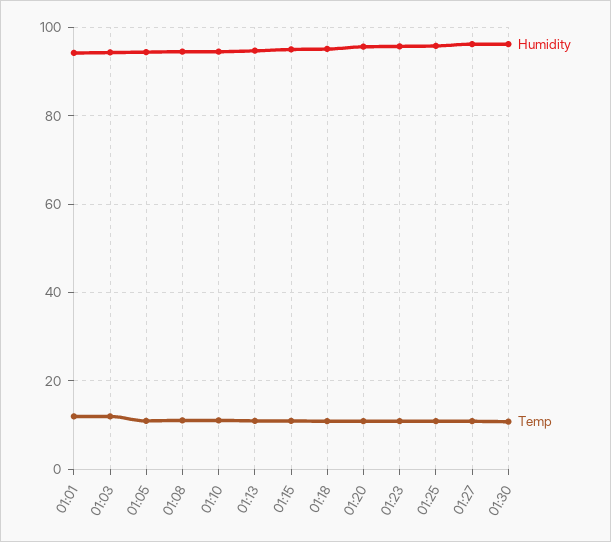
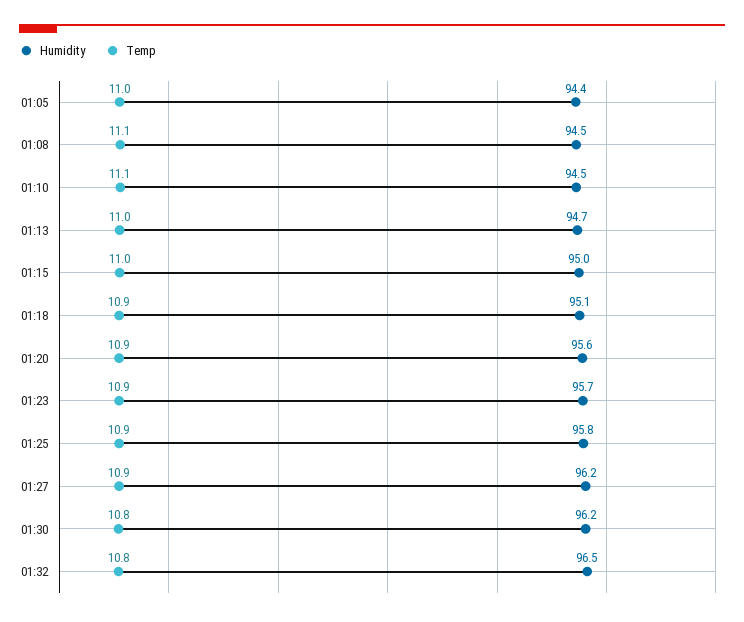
Humidity, 01:01: 94 -> none
Temp, 01:01: 12 -> none
Humidity, 01:03: 94 -> none
Temp, 01:03: 12 -> none
Humidity, 01:32: none -> 96.5
Temp, 01:32: none -> 10.8

